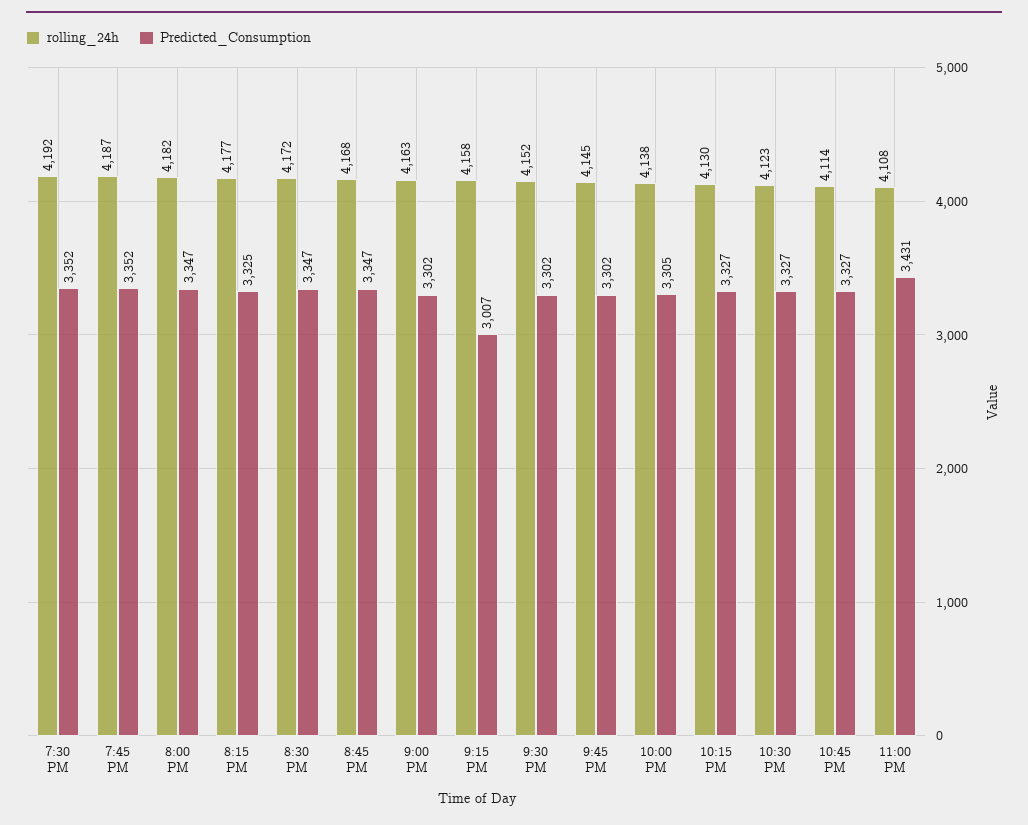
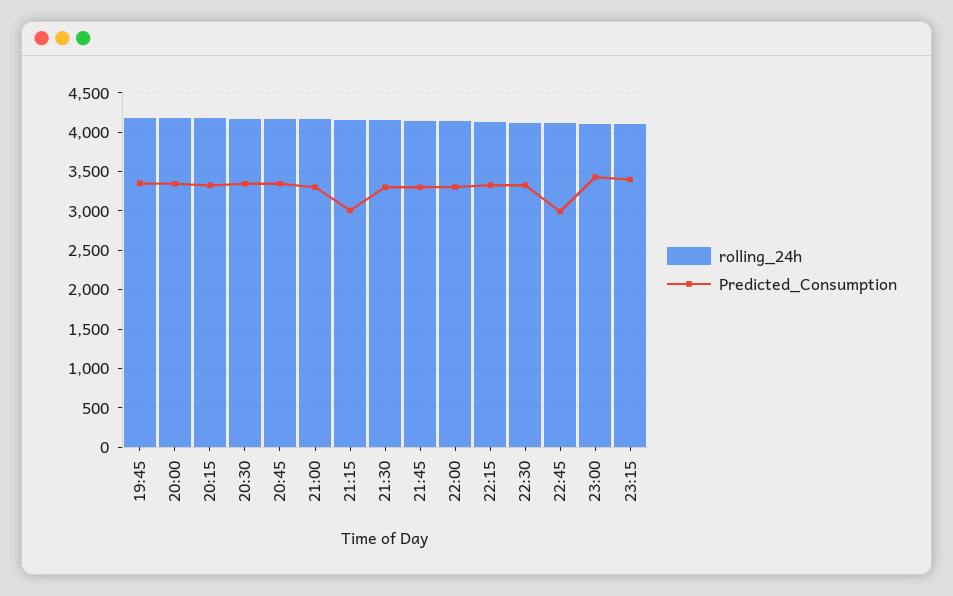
rolling_24h, 7:30 PM: 4192 -> none
Predicted_Consumption, 7:30 PM: 3352 -> none
Predicted_Consumption, 10:45 PM: 3327 -> 3000
rolling_24h, 23:15: none -> 4100
Predicted_Consumption, 23:15: none -> 3400

